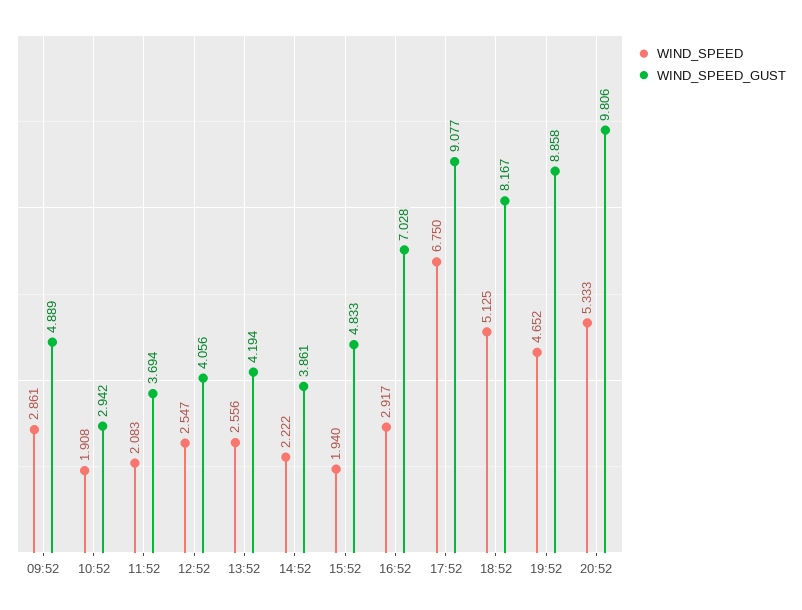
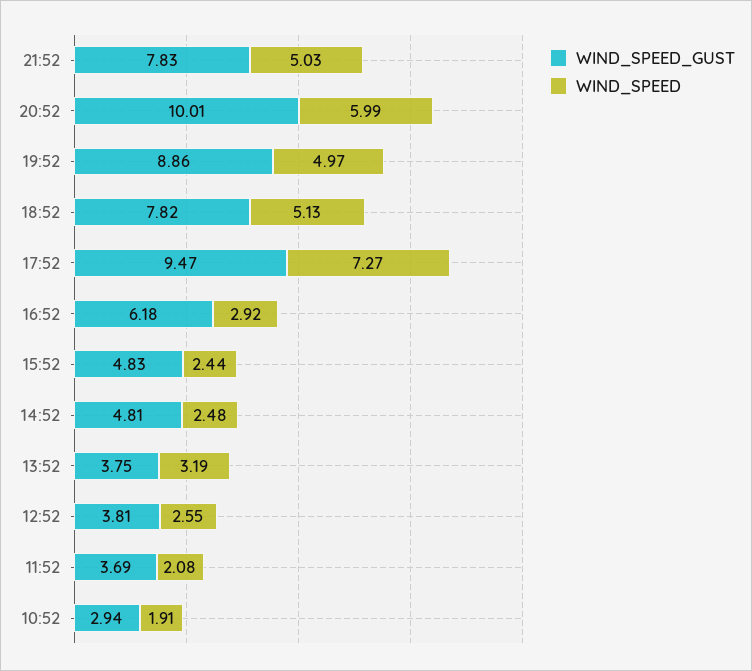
WIND_SPEED, 09:52: 2.861 -> none
WIND_SPEED_GUST, 09:52: 4.889 -> none
WIND_SPEED_GUST, 12:52: 4.056 -> 3.81
WIND_SPEED, 13:52: 2.556 -> 3.19
WIND_SPEED_GUST, 13:52: 4.194 -> 3.75
WIND_SPEED, 14:52: 2.222 -> 2.48
WIND_SPEED_GUST, 14:52: 3.861 -> 4.81
WIND_SPEED, 15:52: 1.94 -> 2.44
WIND_SPEED_GUST, 16:52: 7.028 -> 6.18
WIND_SPEED, 17:52: 6.75 -> 7.27
WIND_SPEED_GUST, 17:52: 9.077 -> 9.47
WIND_SPEED_GUST, 18:52: 8.167 -> 7.82
WIND_SPEED, 19:52: 4.652 -> 4.97
WIND_SPEED, 20:52: 5.333 -> 5.99
WIND_SPEED_GUST, 20:52: 9.806 -> 10.01
WIND_SPEED_GUST, 21:52: none -> 7.83
WIND_SPEED, 21:52: none -> 5.03

